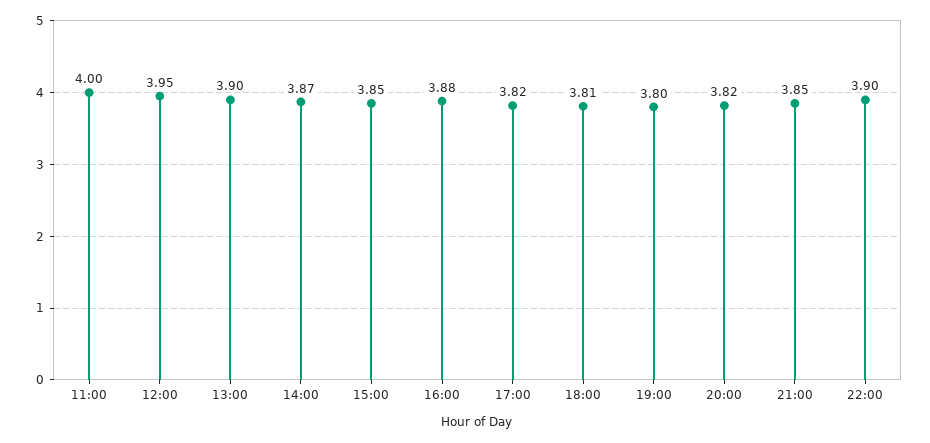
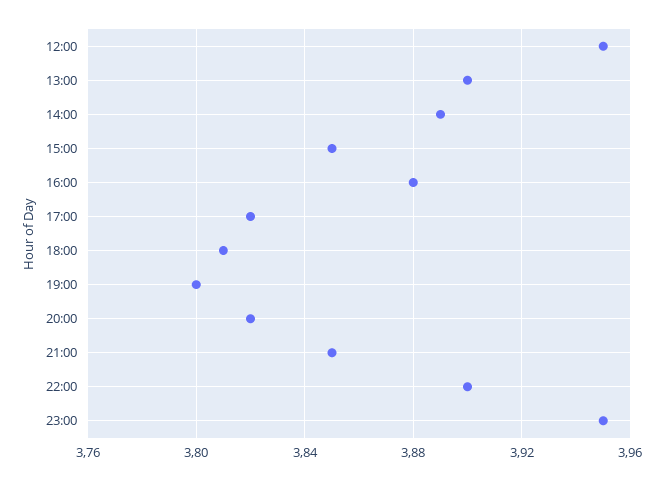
11:00: 4 -> none
14:00: 3.87 -> 3.89
23:00: none -> 3.95

